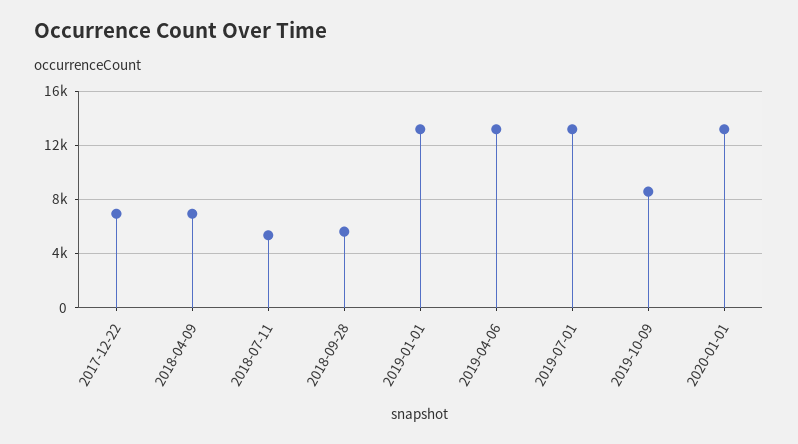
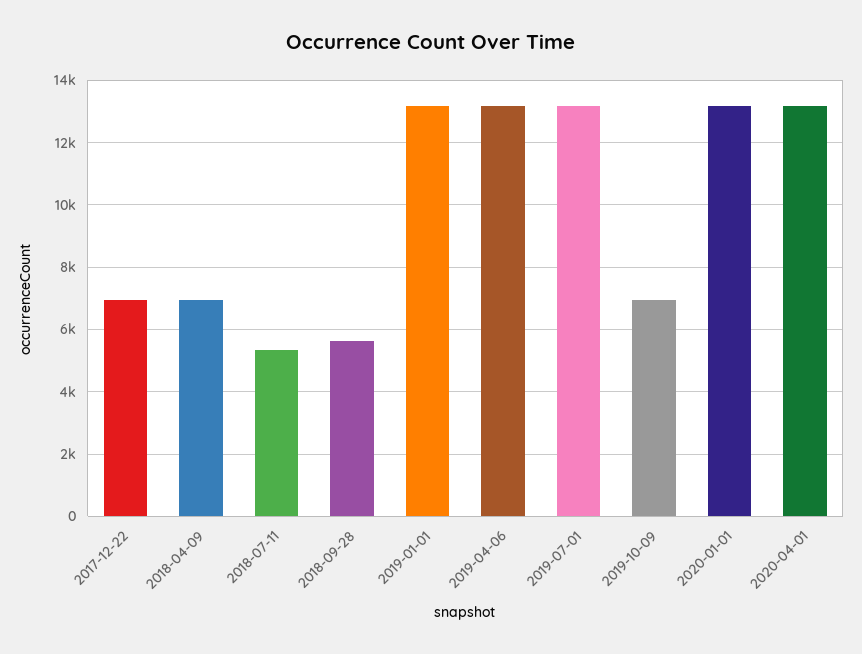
2019-10-09: 8500 -> 7000
2020-04-01: none -> 13200

